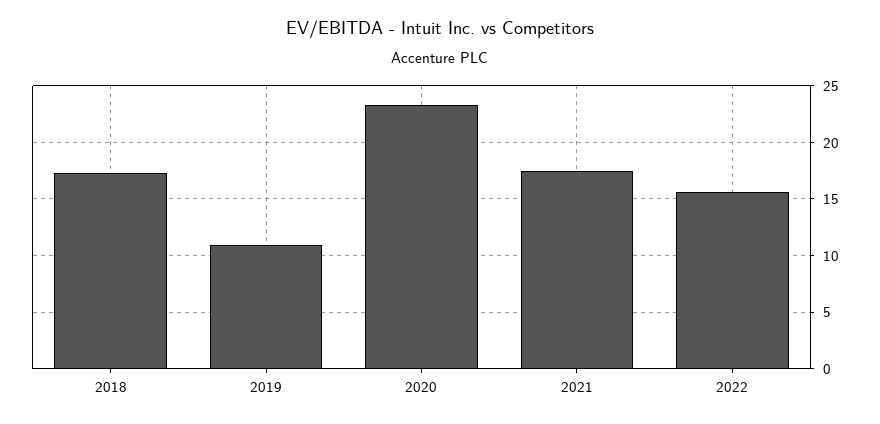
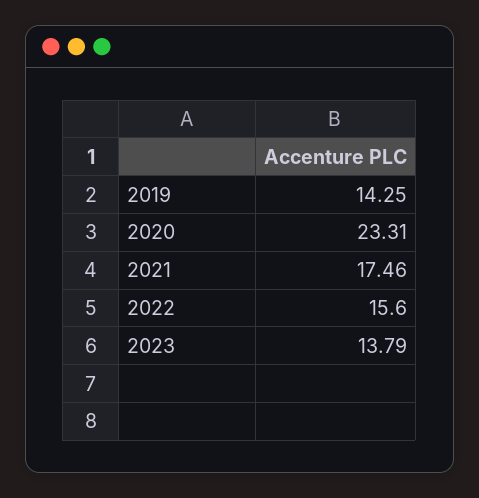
2018: 17 -> none
2019: 11 -> 14.25
2023: none -> 13.79

